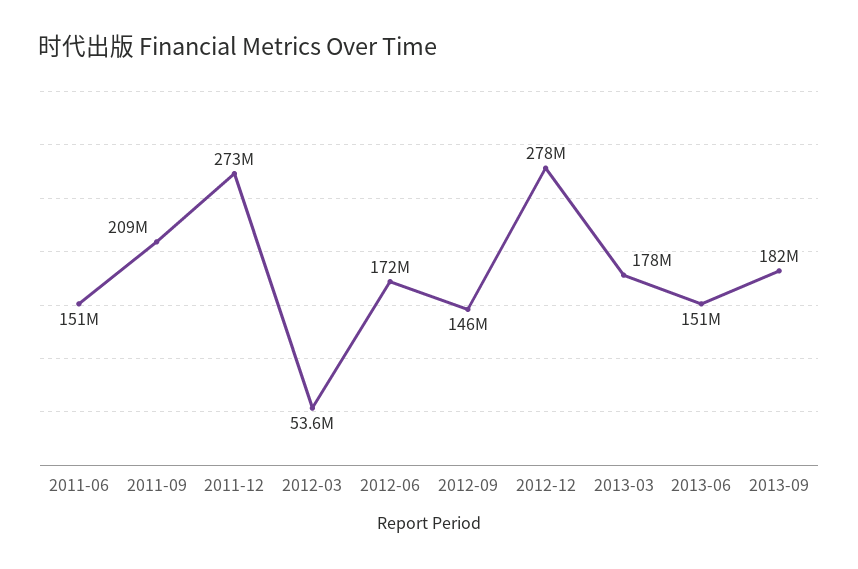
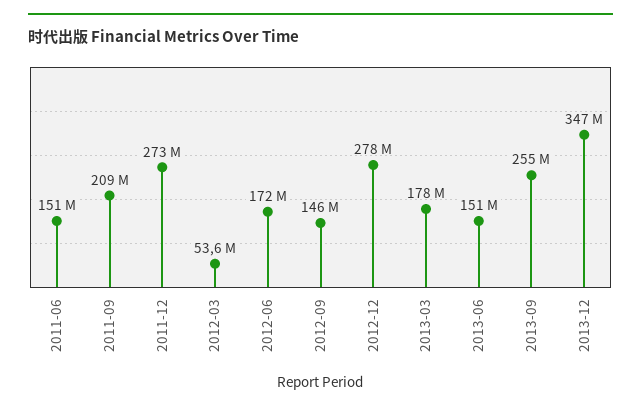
2013-09: 182000000 -> 255000000
2013-12: none -> 347000000

